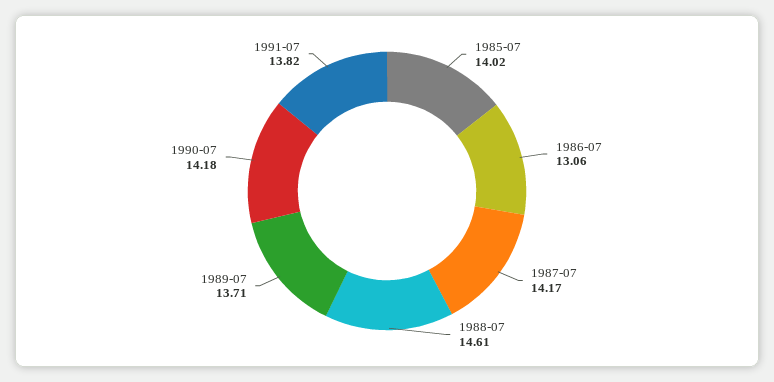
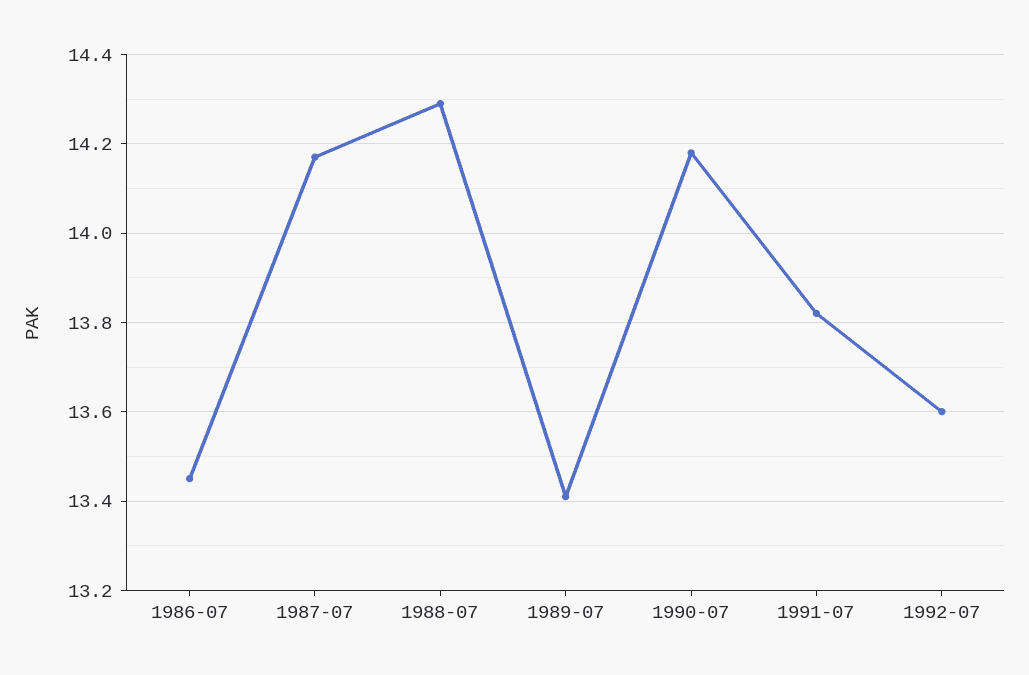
1985-07: 14.02 -> none
1986-07: 13.06 -> 13.45
1988-07: 14.61 -> 14.3
1989-07: 13.71 -> 13.4
1992-07: none -> 13.6

